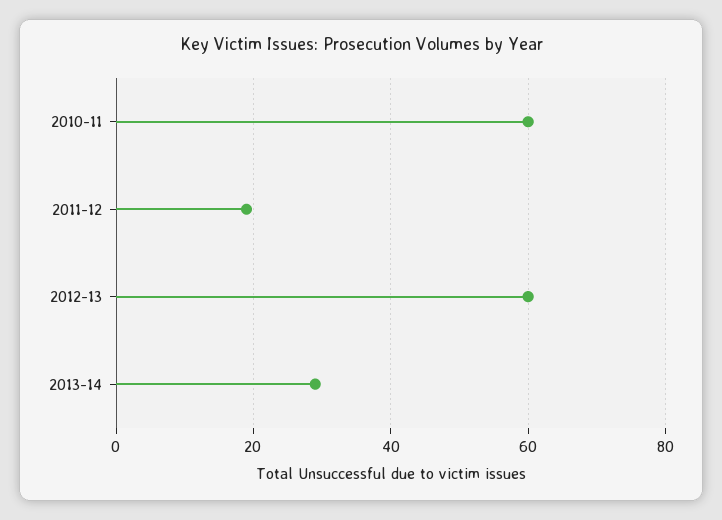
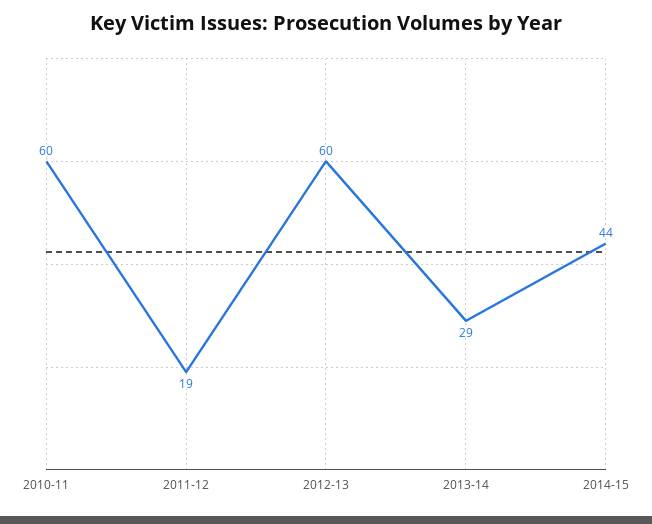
2014-15: none -> 44

